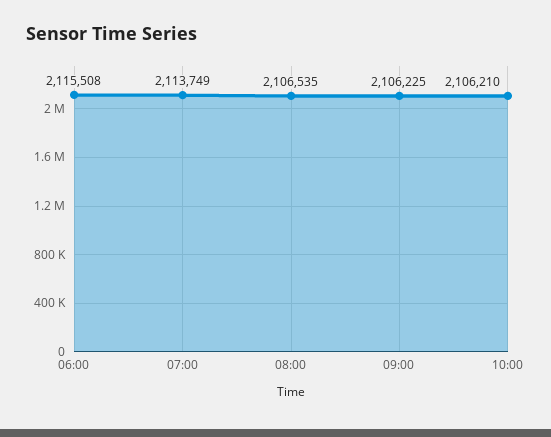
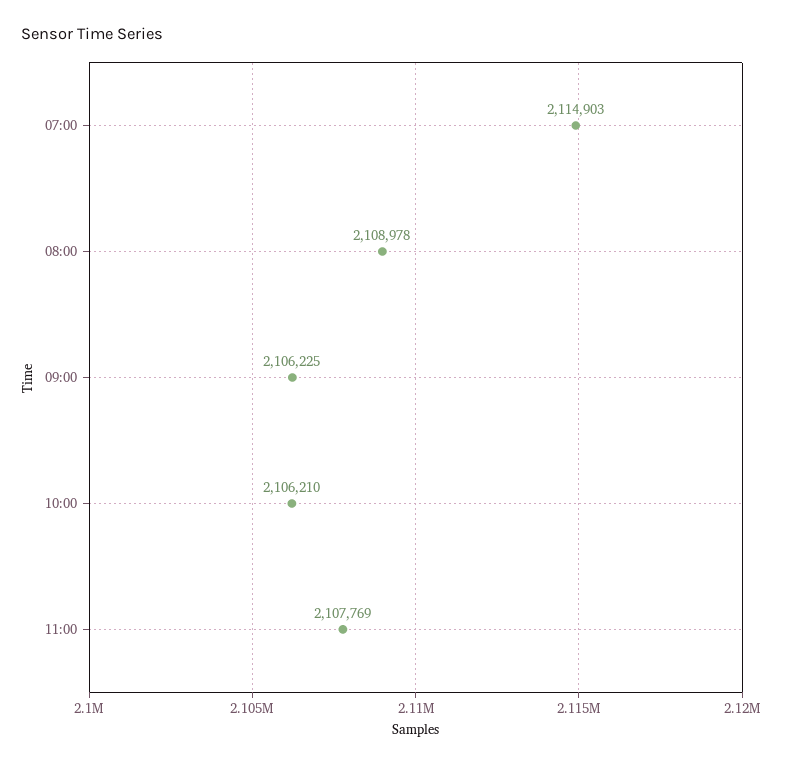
06:00: 2115508 -> none
07:00: 2113749 -> 2114903
08:00: 2106535 -> 2108978
11:00: none -> 2107769

